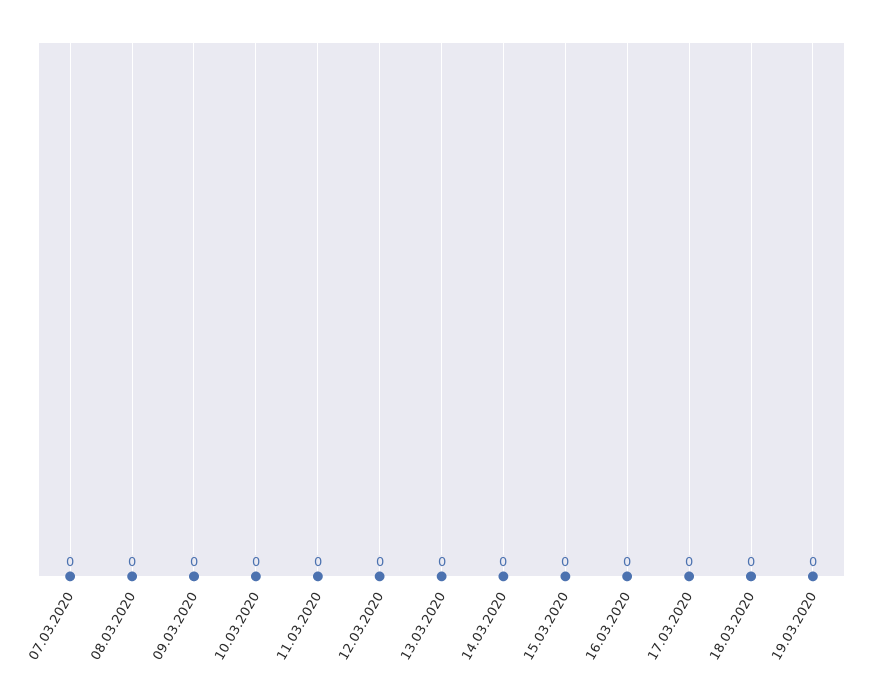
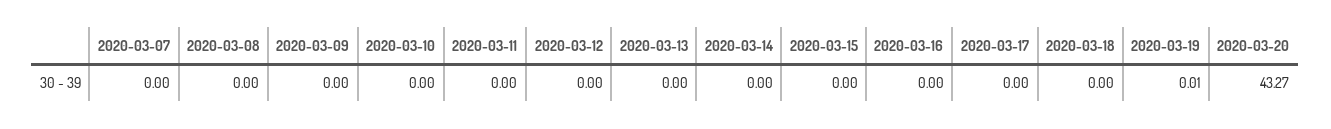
19.03.2020: 0 -> 0.01
2020-03-20: none -> 43.27

